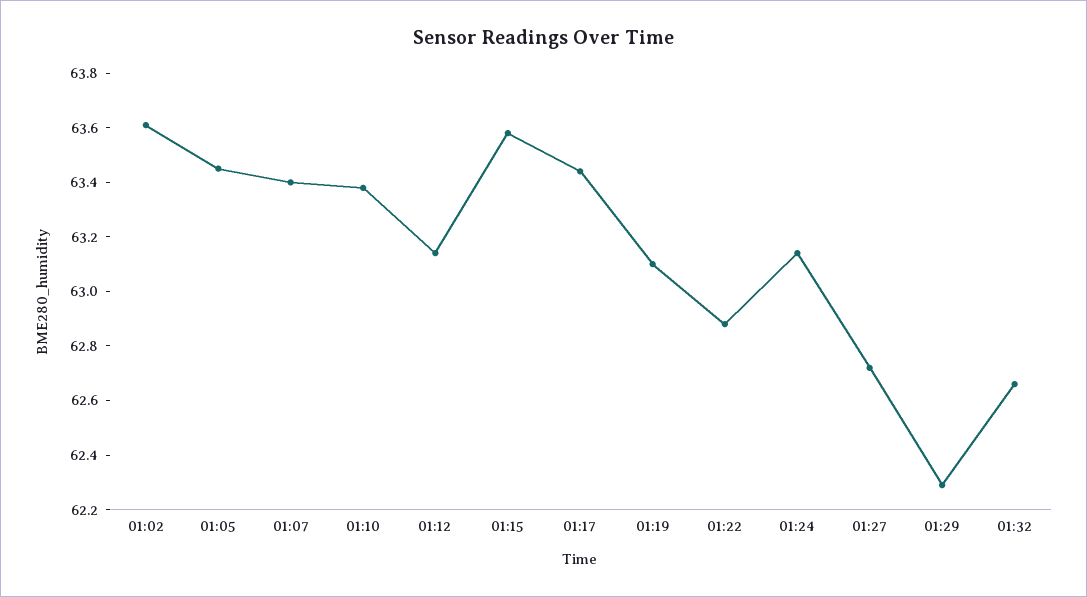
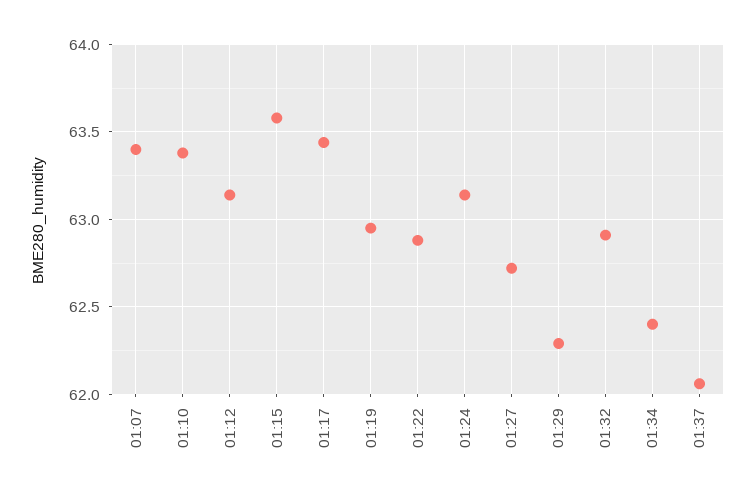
01:02: 63.6 -> none
01:05: 63.45 -> none
01:19: 63.1 -> 62.95
01:32: 62.65 -> 62.9
01:34: none -> 62.4
01:37: none -> 62.05

